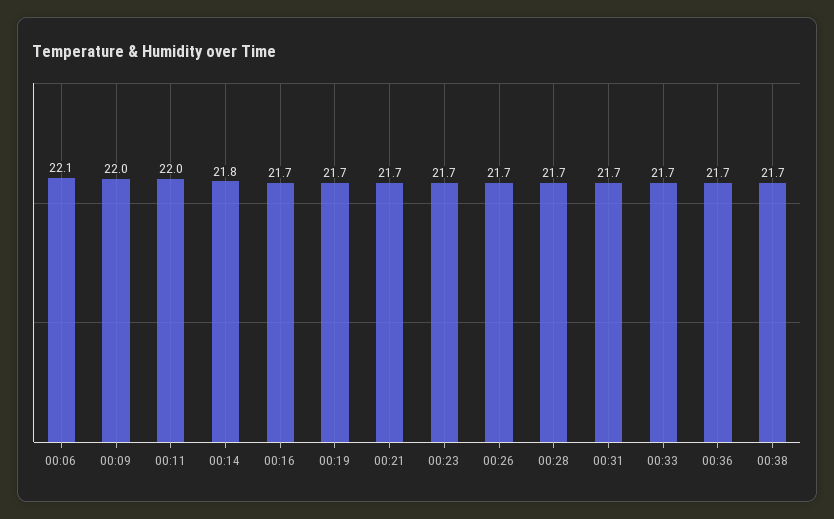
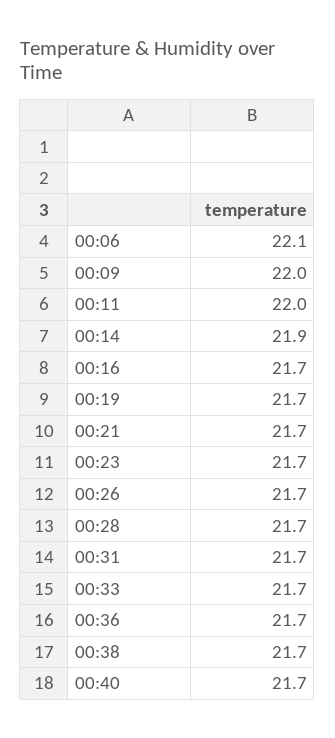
00:14: 21.8 -> 21.9
00:40: none -> 21.7

